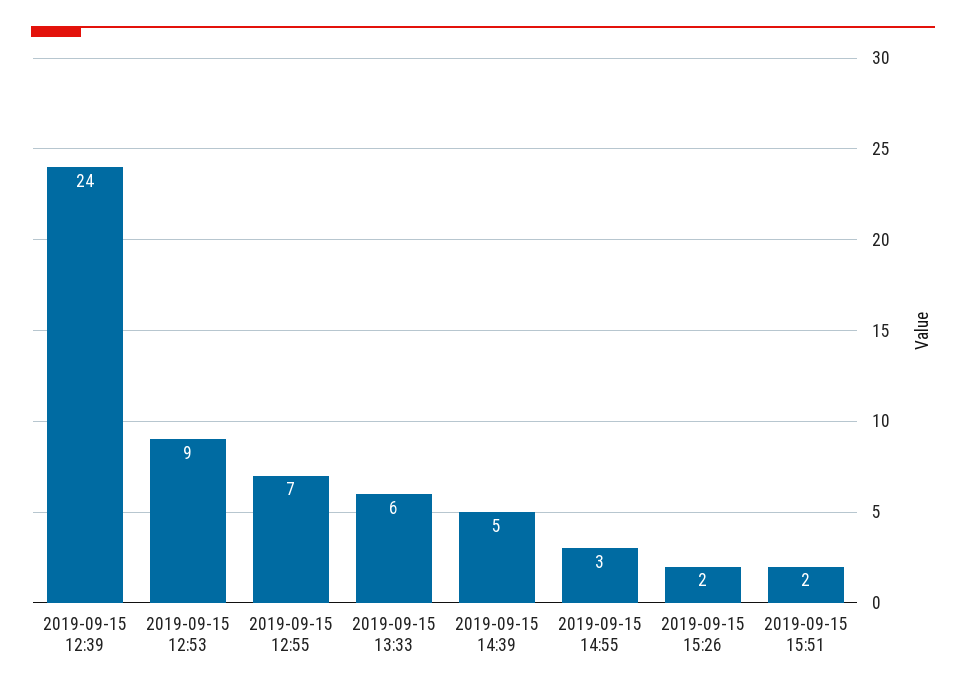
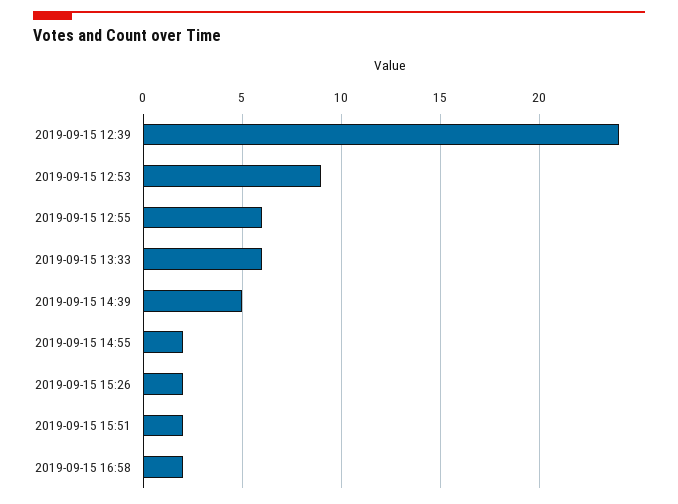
2019-09-15 12:55: 7 -> 6
2019-09-15 14:55: 3 -> 2
2019-09-15 16:58: none -> 2

